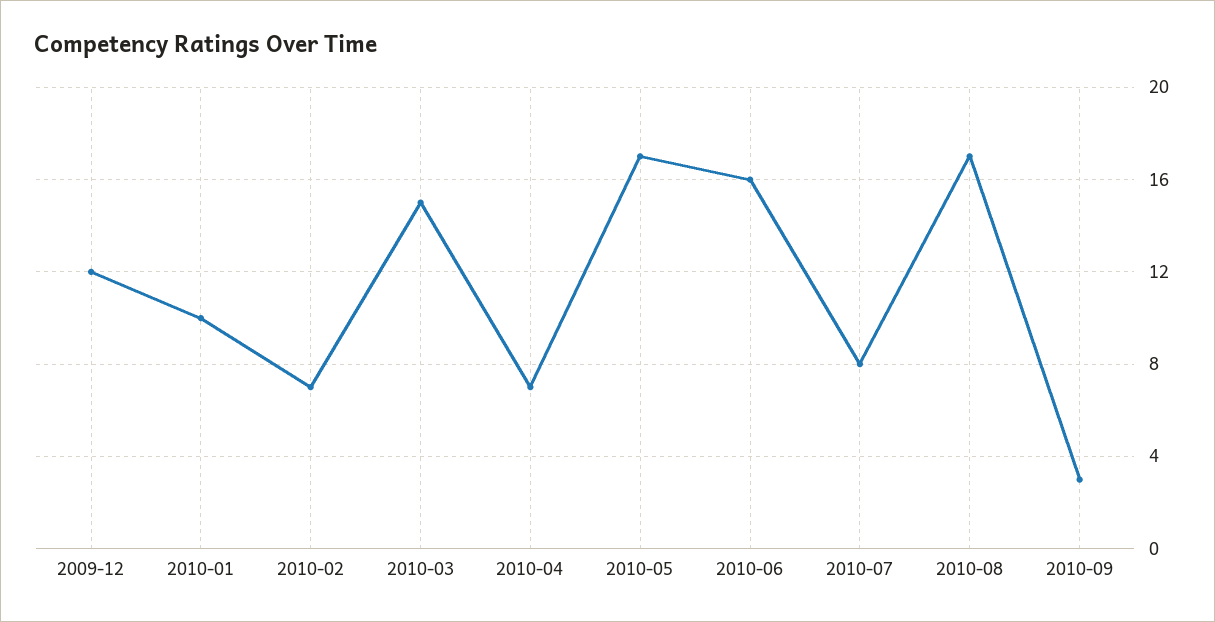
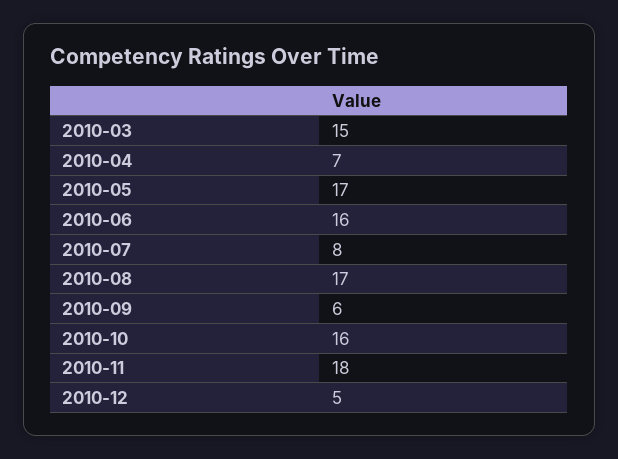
2009-12: 12 -> none
2010-01: 10 -> none
2010-02: 7 -> none
2010-09: 3 -> 6
2010-10: none -> 16
2010-11: none -> 18
2010-12: none -> 5

